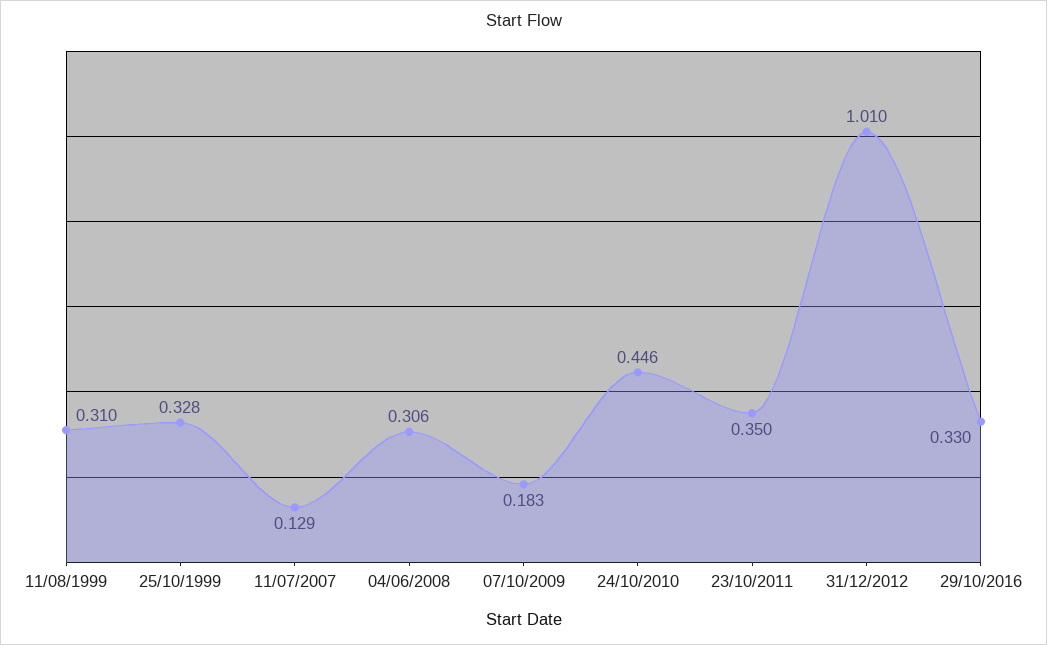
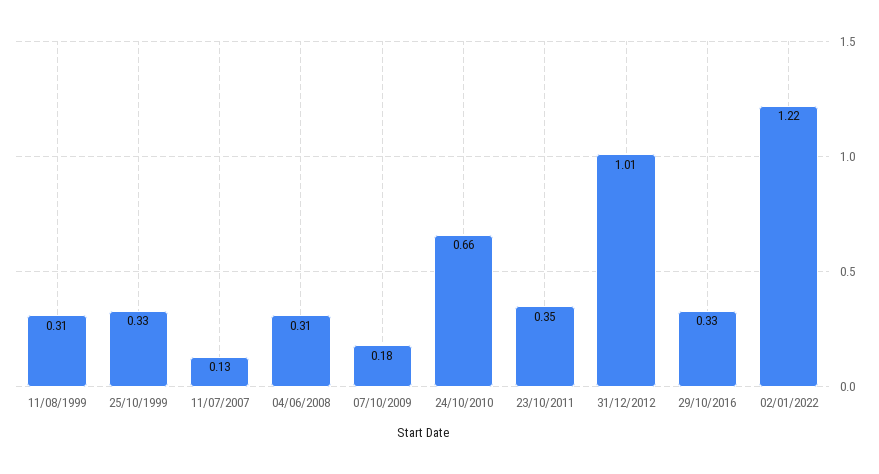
24/10/2010: 0.446 -> 0.66
02/01/2022: none -> 1.22

